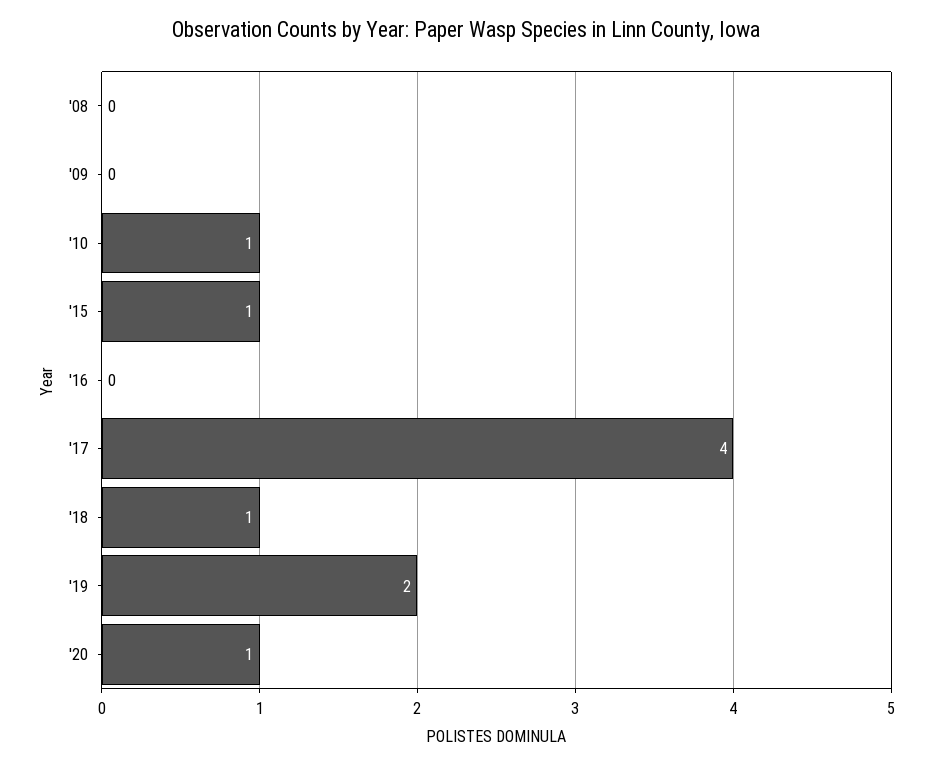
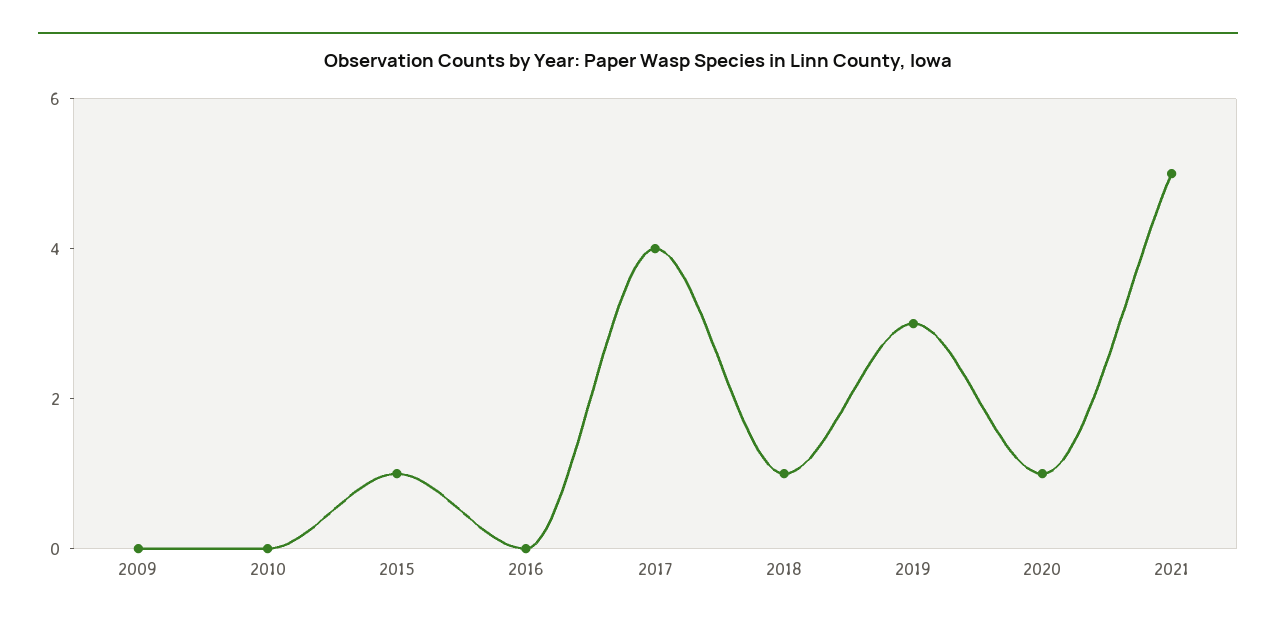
'08: 0 -> none
'10: 1 -> 0
'19: 2 -> 3
2021: none -> 5

